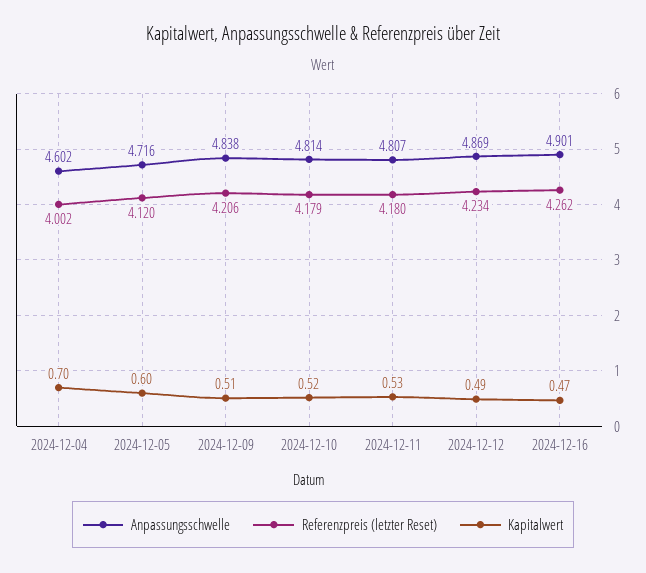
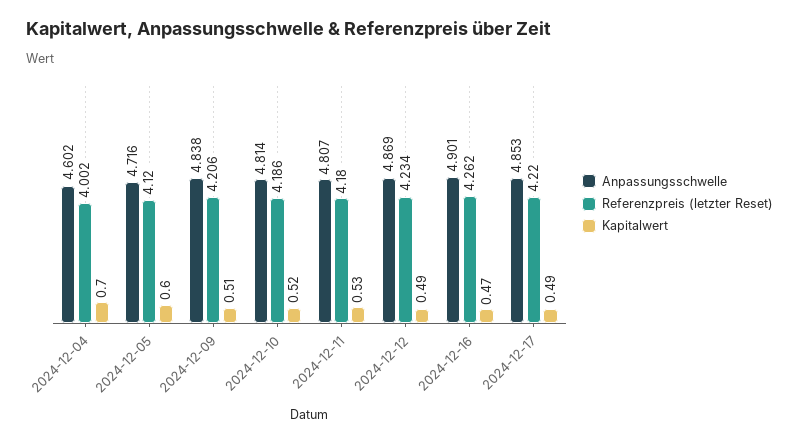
Referenzpreis (letzter Reset), 2024-12-10: 4.179 -> 4.186
Anpassungsschwelle, 2024-12-17: none -> 4.853
Referenzpreis (letzter Reset), 2024-12-17: none -> 4.22
Kapitalwert, 2024-12-17: none -> 0.49

